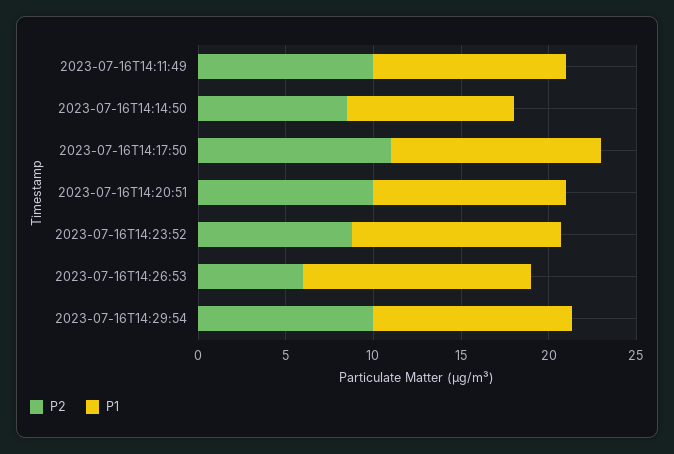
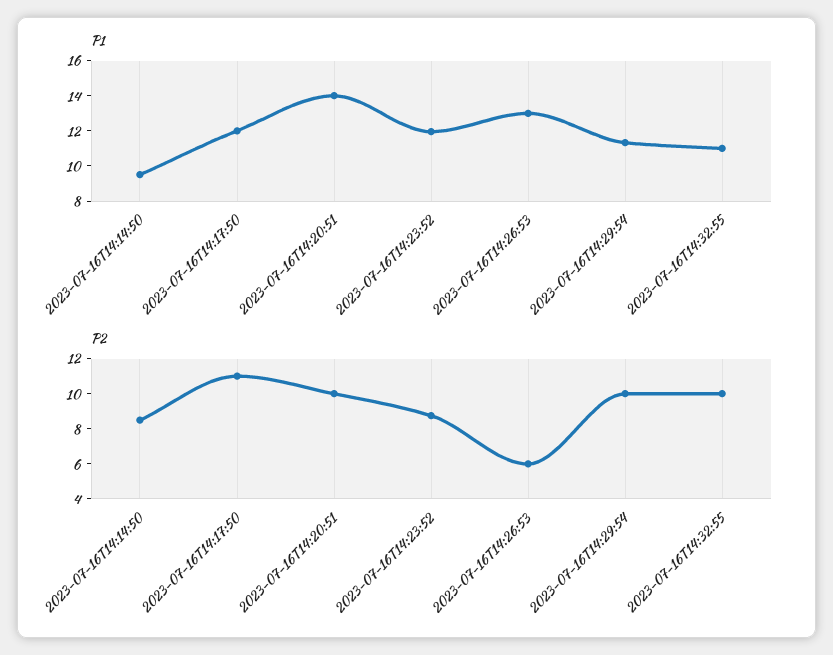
P2, 2023-07-16T14:11:49: 10 -> none
P1, 2023-07-16T14:11:49: 11 -> none
P1, 2023-07-16T14:20:51: 11 -> 14
P1, 2023-07-16T14:32:55: none -> 11
P2, 2023-07-16T14:32:55: none -> 10

